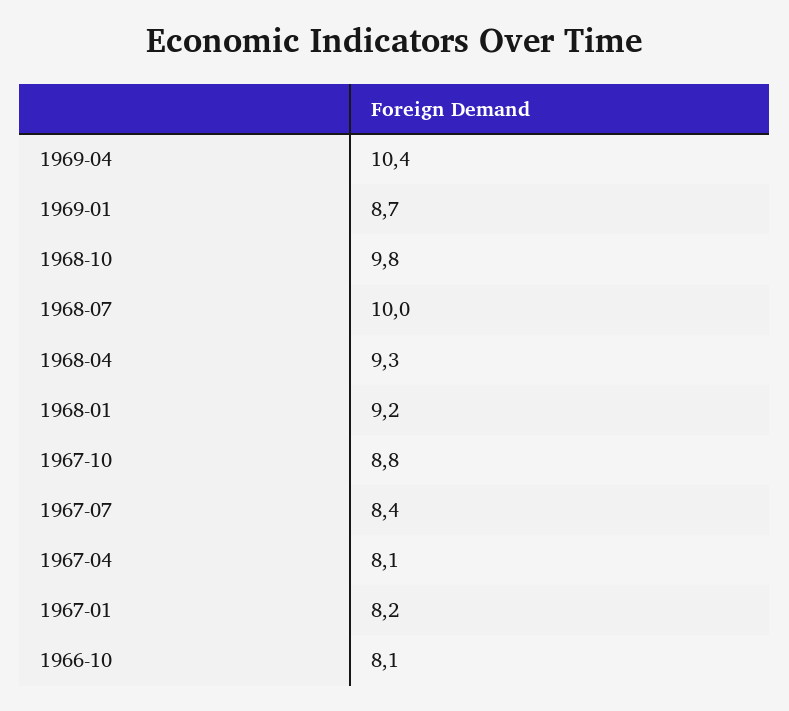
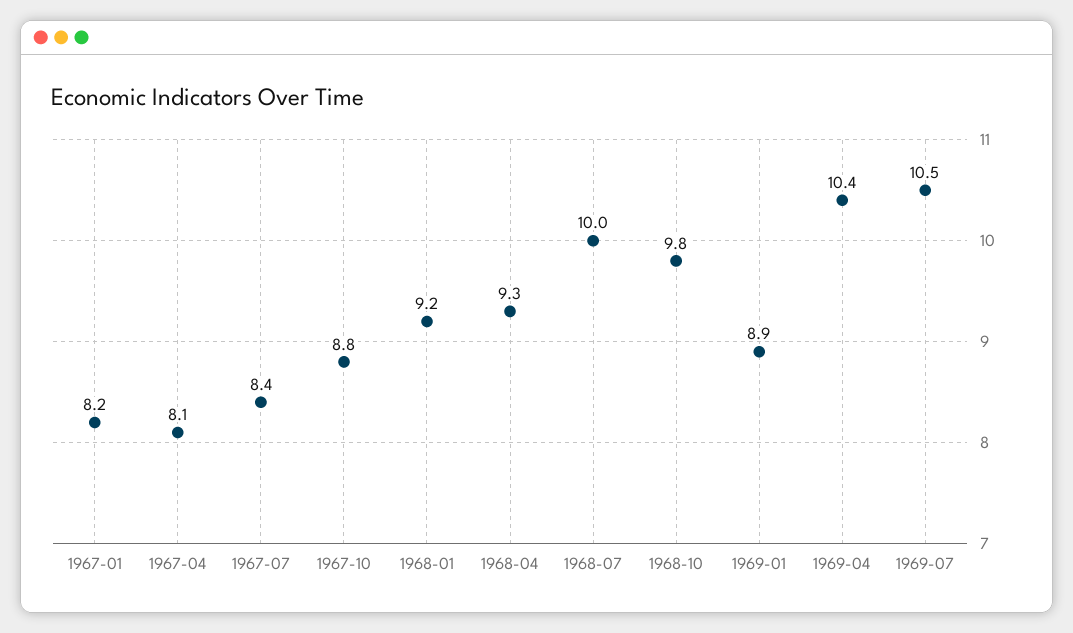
1969-01: 8.7 -> 8.9
1966-10: 8.1 -> none
1969-07: none -> 10.5

